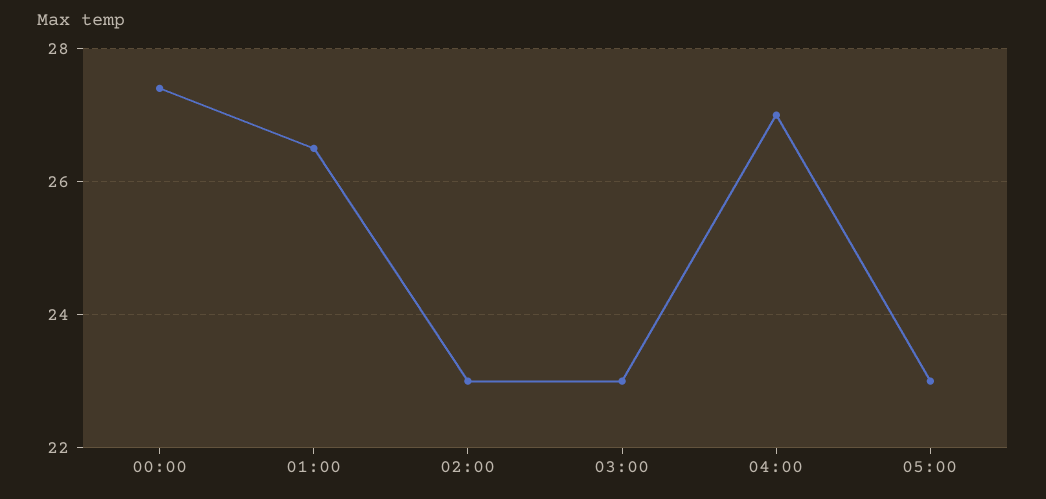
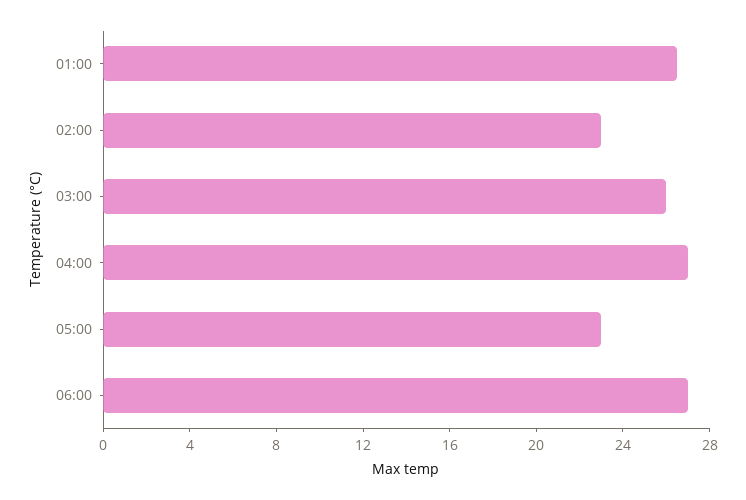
00:00: 27.5 -> none
03:00: 23 -> 26
06:00: none -> 27

